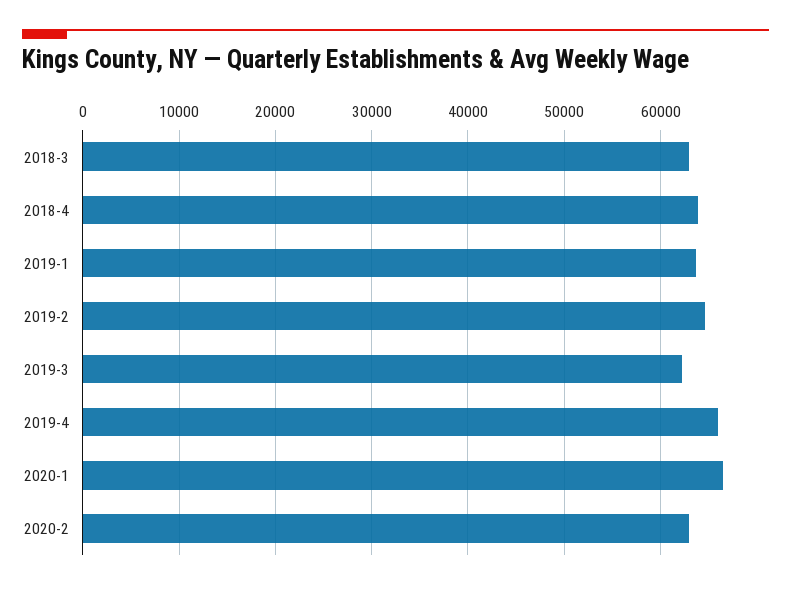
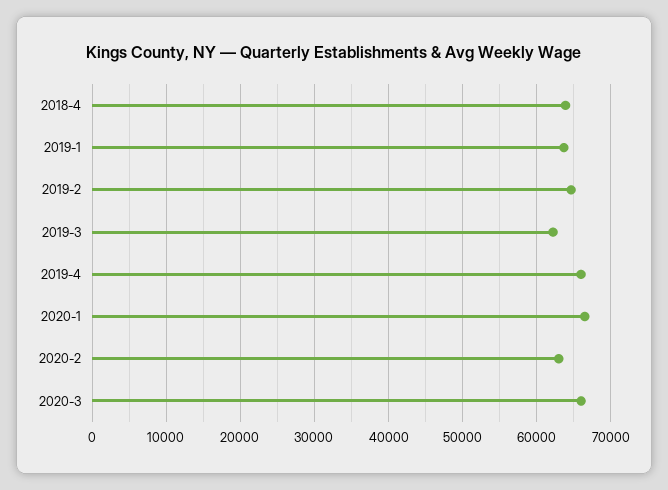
2018-3: 63000 -> none
2020-3: none -> 66000

